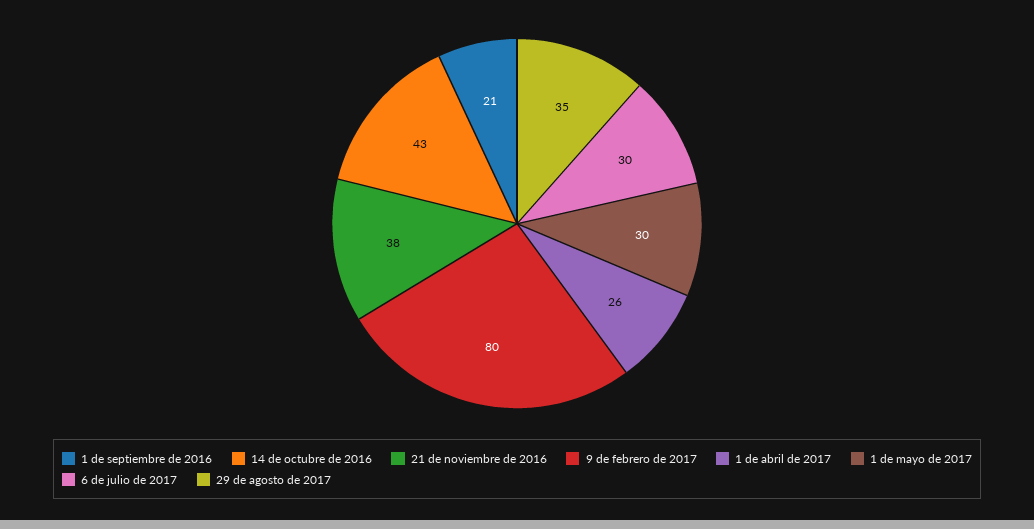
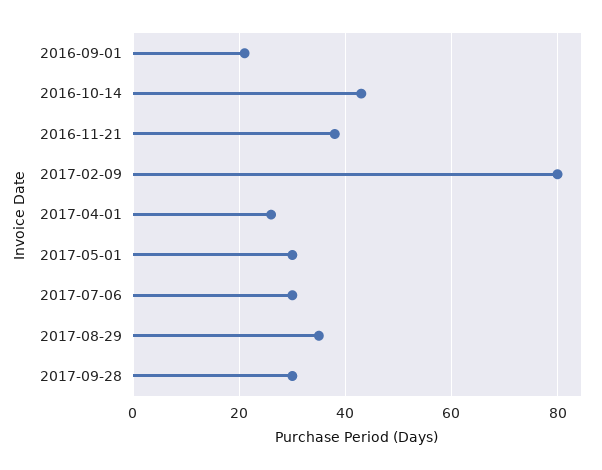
2017-09-28: none -> 30

